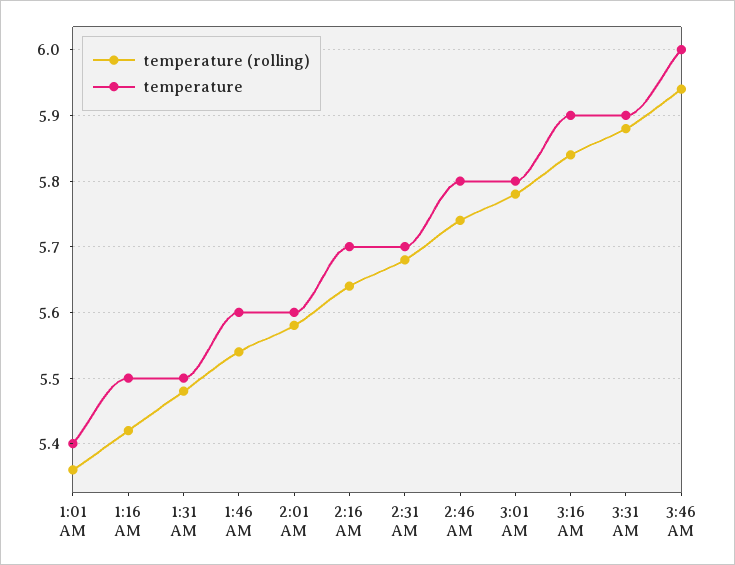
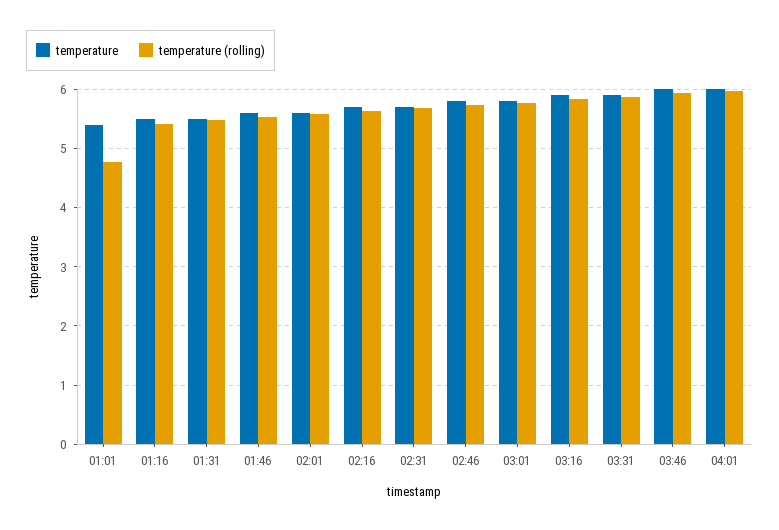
temperature (rolling), 1:01 AM: 5.36 -> 4.8
temperature, 04:01: none -> 6
temperature (rolling), 04:01: none -> 6

